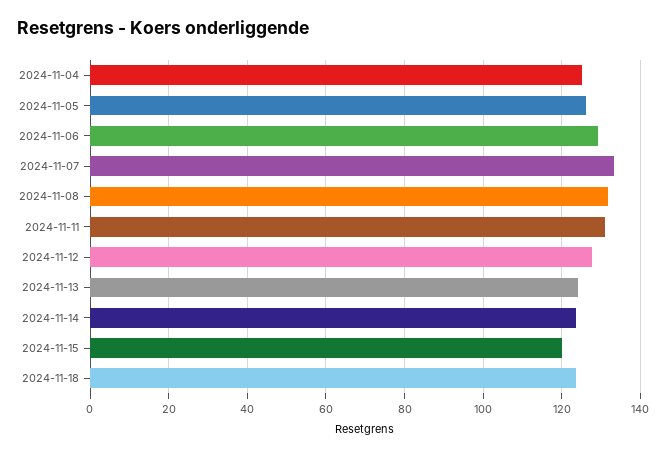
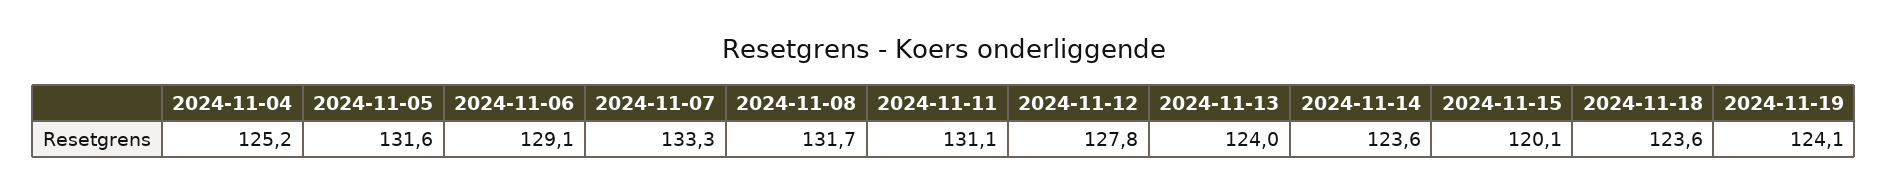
2024-11-05: 126 -> 131.6
2024-11-19: none -> 124.1

